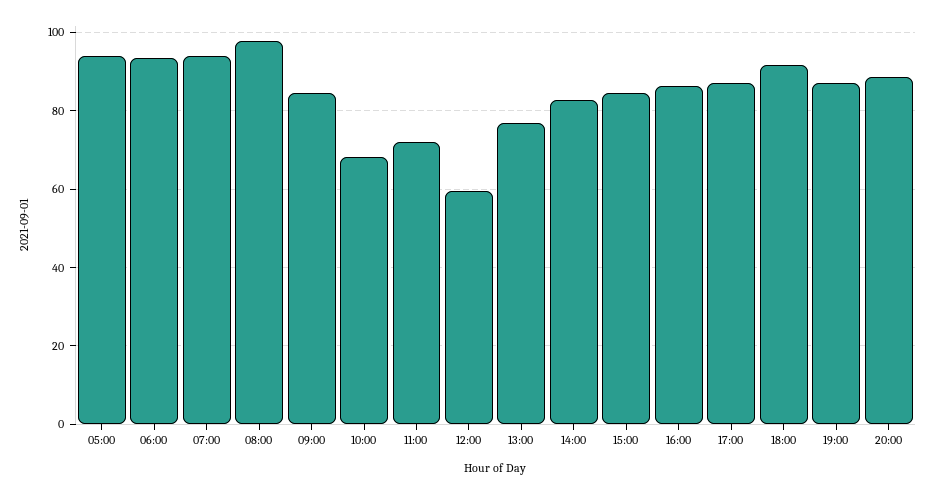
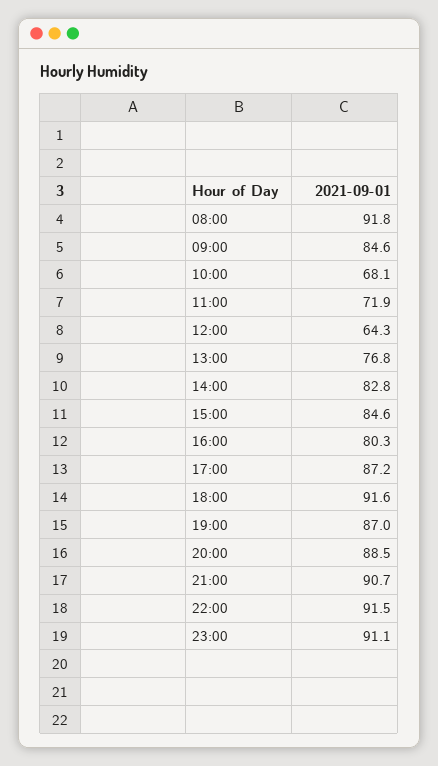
05:00: 94 -> none
06:00: 94 -> none
07:00: 94 -> none
08:00: 98 -> 91.8
12:00: 60 -> 64.3
16:00: 86 -> 80.3
21:00: none -> 90.7
22:00: none -> 91.5
23:00: none -> 91.1

